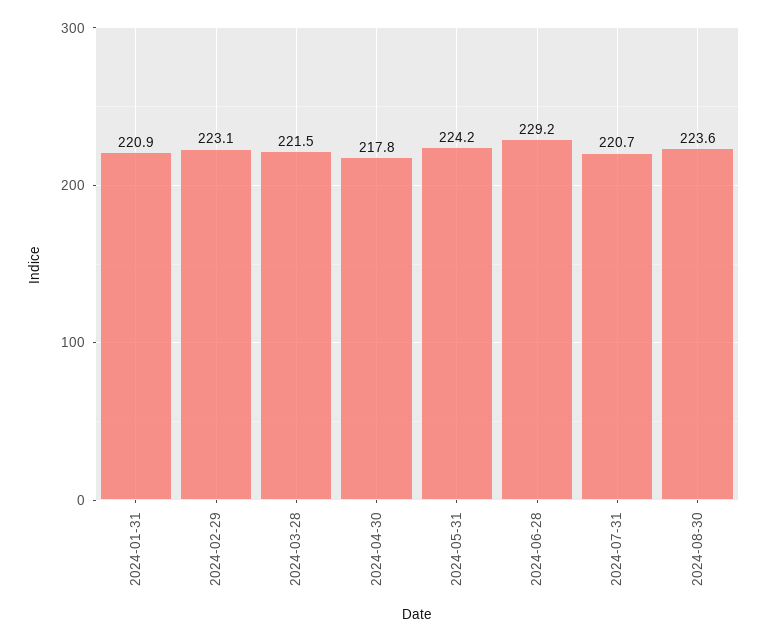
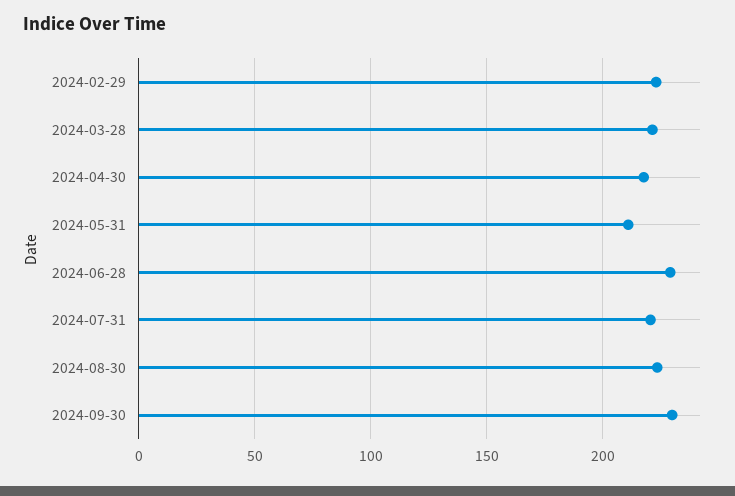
2024-01-31: 220.9 -> none
2024-05-31: 224.2 -> 210
2024-09-30: none -> 230

